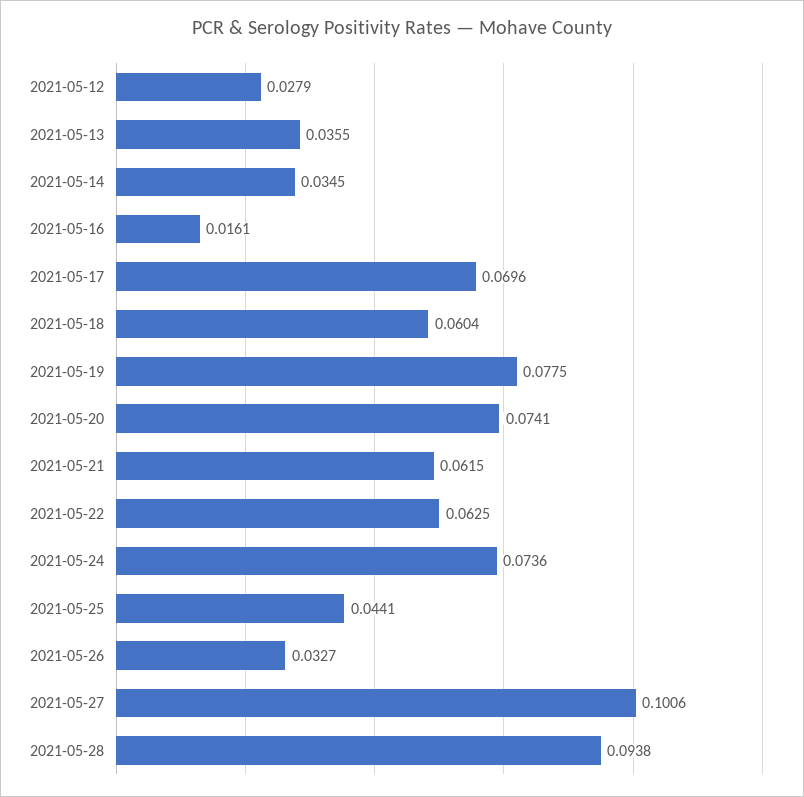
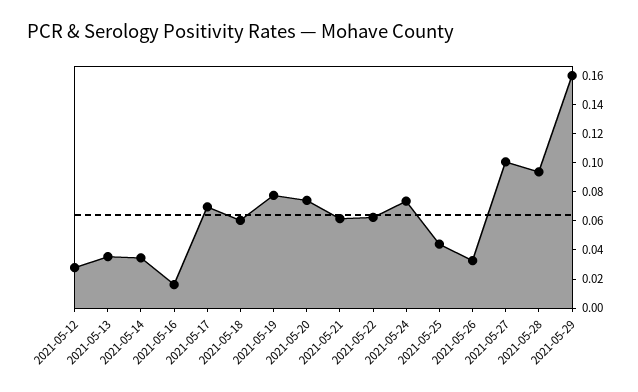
2021-05-29: none -> 0.16

